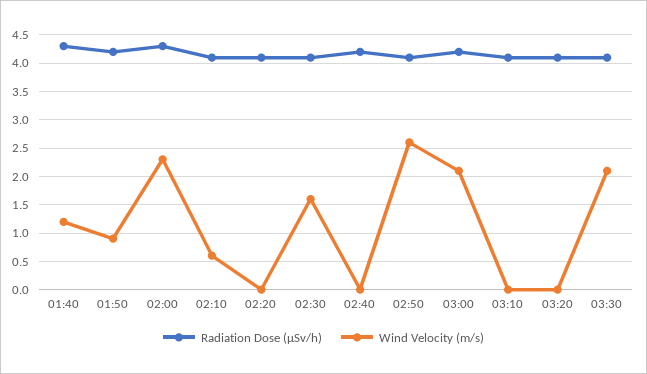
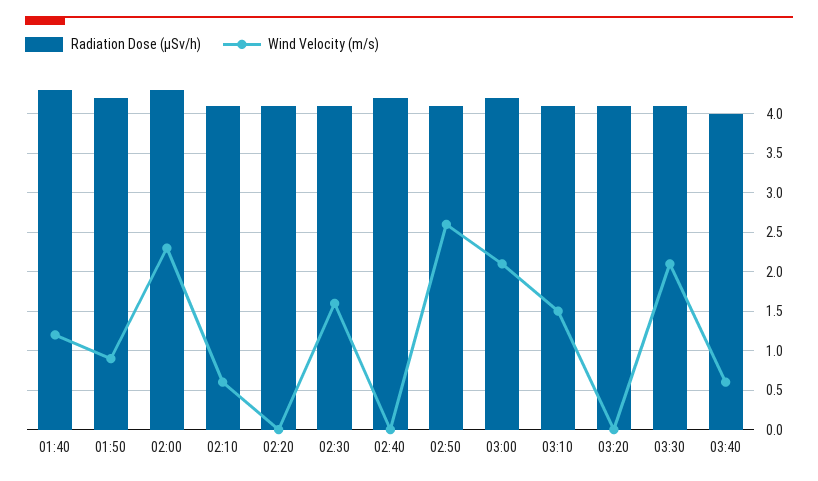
Wind Velocity (m/s), 03:10: 0 -> 1.5
Radiation Dose (μSv/h), 03:40: none -> 4
Wind Velocity (m/s), 03:40: none -> 0.6

